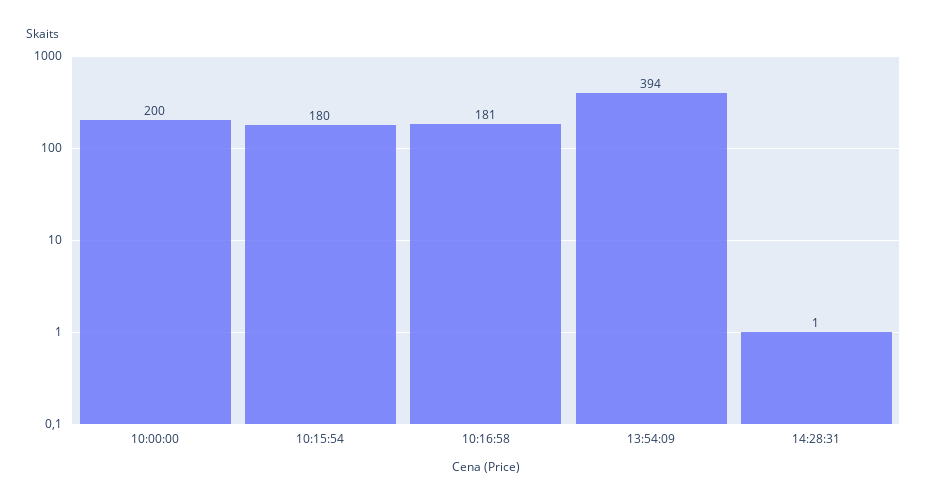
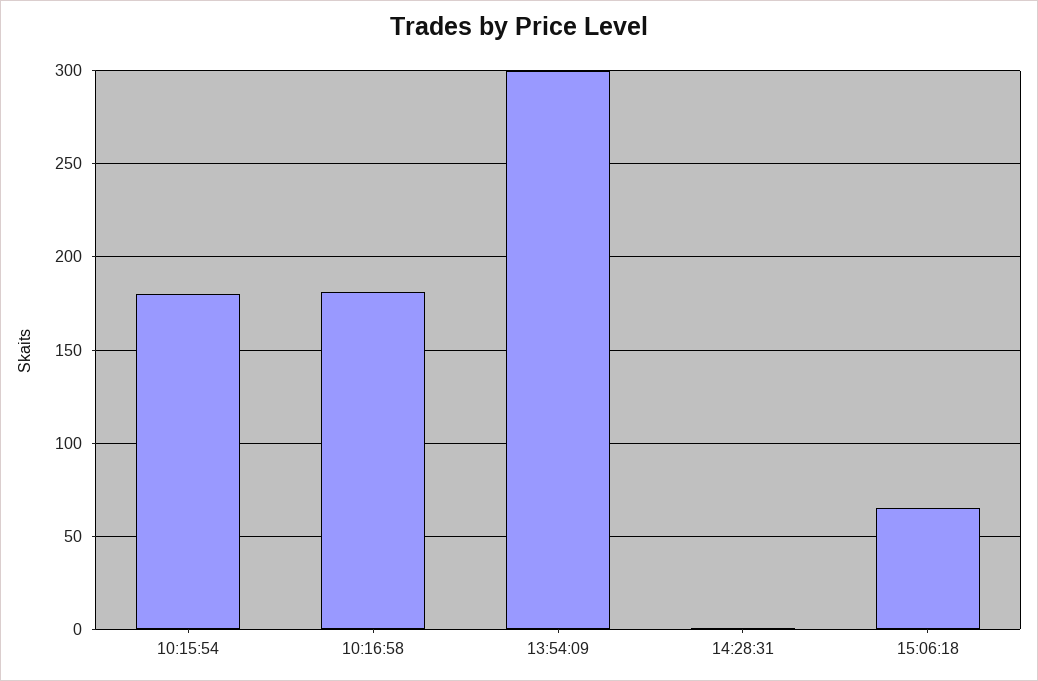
10:00:00: 200 -> none
13:54:09: 394 -> 300
15:06:18: none -> 65

